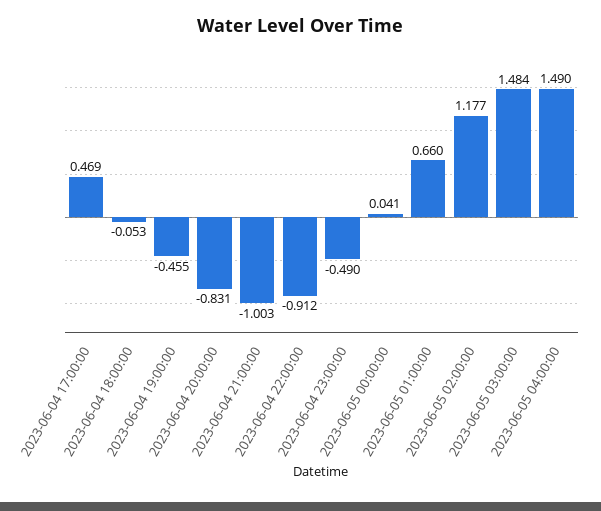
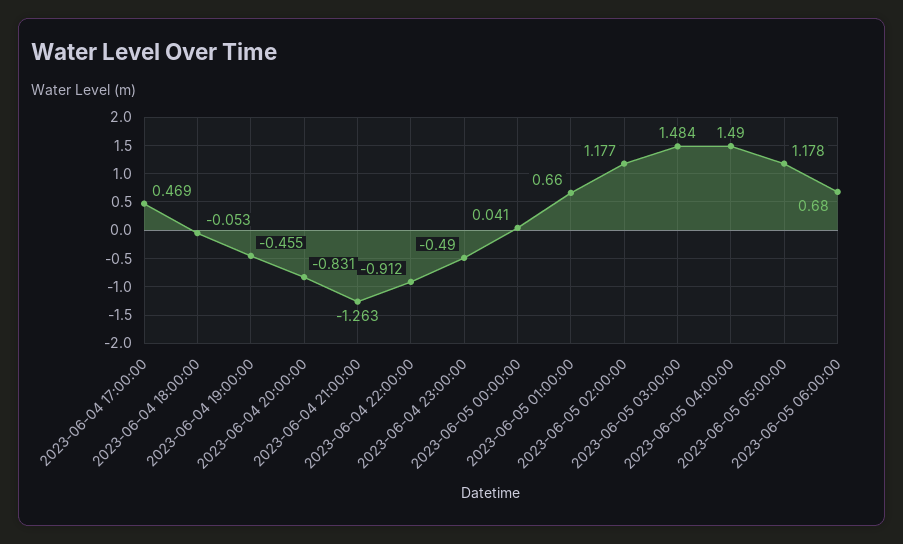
2023-06-04 21:00:00: -1.003 -> -1.263
2023-06-05 05:00:00: none -> 1.178
2023-06-05 06:00:00: none -> 0.68

